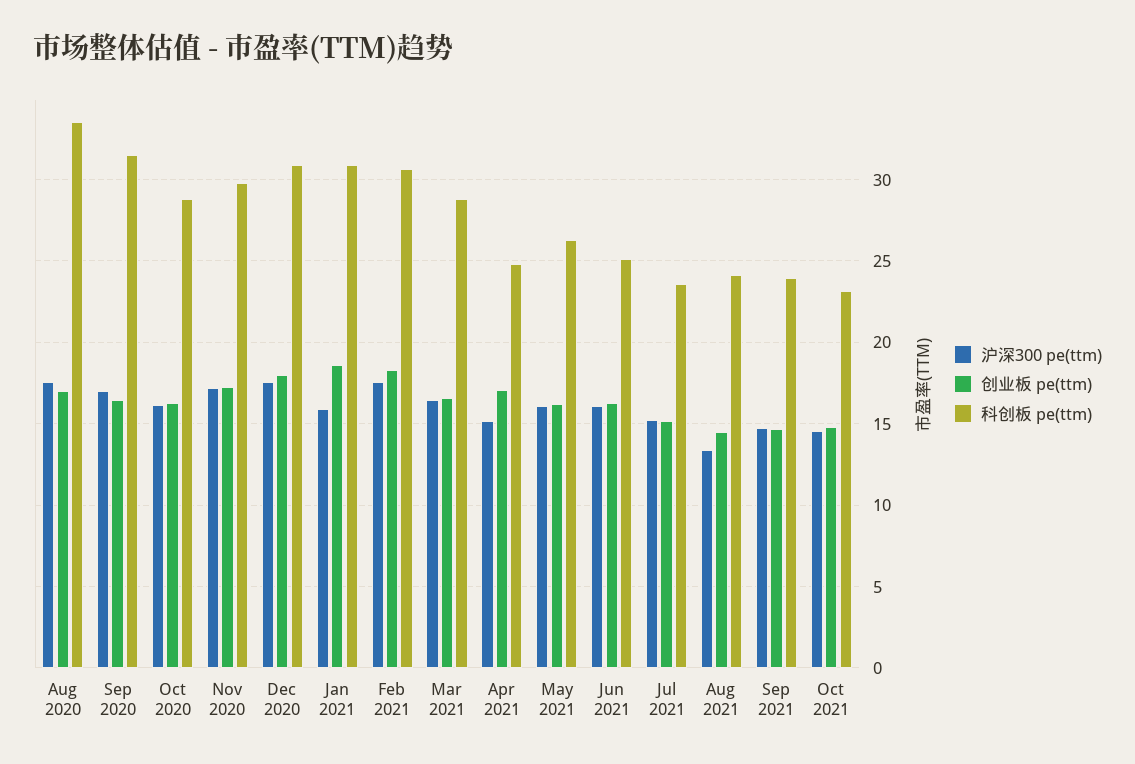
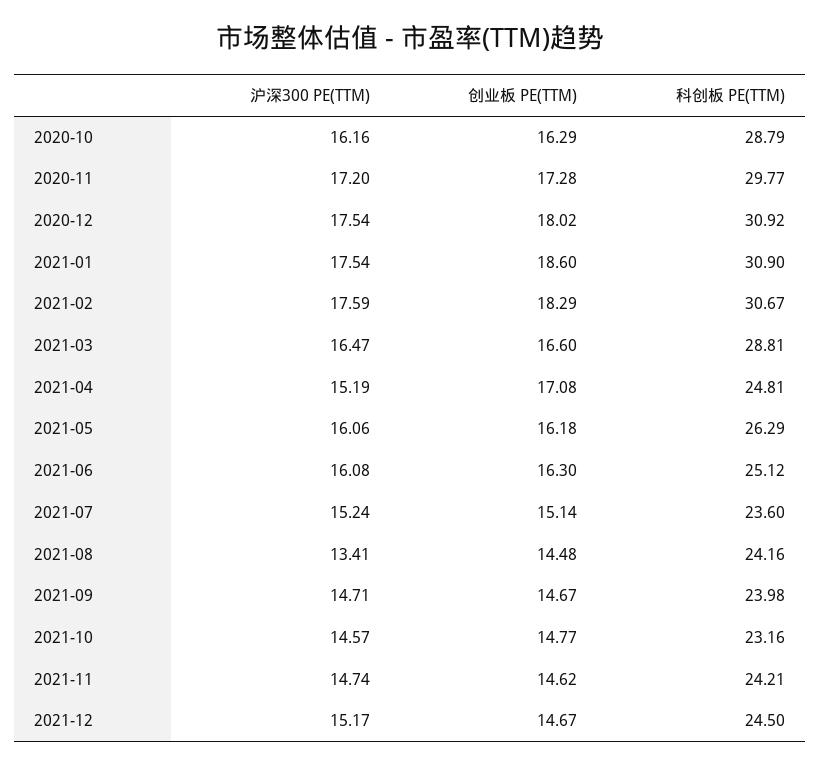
沪深300 pe(ttm), Aug 2020: 17.5 -> none
创业板 pe(ttm), Aug 2020: 17 -> none
科创板 pe(ttm), Aug 2020: 33.5 -> none
沪深300 pe(ttm), Sep 2020: 17 -> none
创业板 pe(ttm), Sep 2020: 16.5 -> none
科创板 pe(ttm), Sep 2020: 31.5 -> none
沪深300 pe(ttm), Jan 2021: 16 -> 17.54
沪深300 pe(ttm), 2021-11: none -> 14.74
创业板 pe(ttm), 2021-11: none -> 14.62
科创板 pe(ttm), 2021-11: none -> 24.21
沪深300 pe(ttm), 2021-12: none -> 15.17
创业板 pe(ttm), 2021-12: none -> 14.67
科创板 pe(ttm), 2021-12: none -> 24.5

